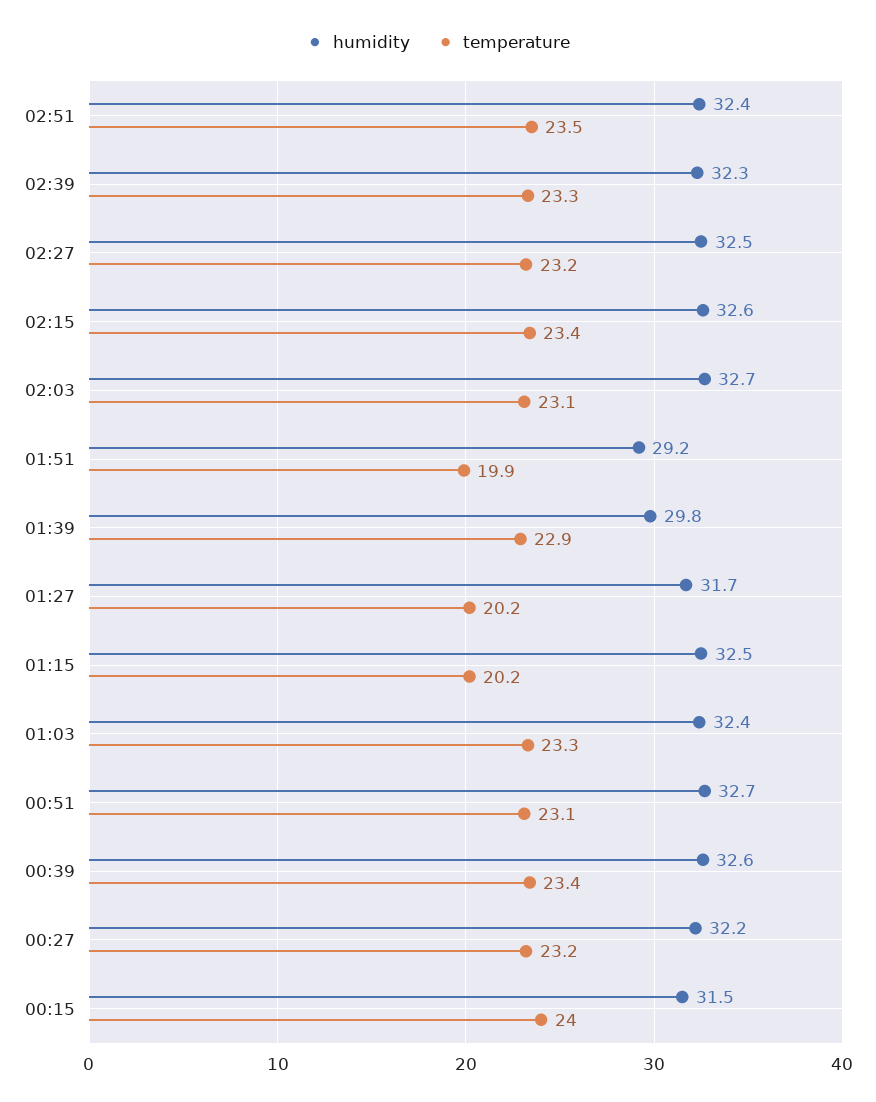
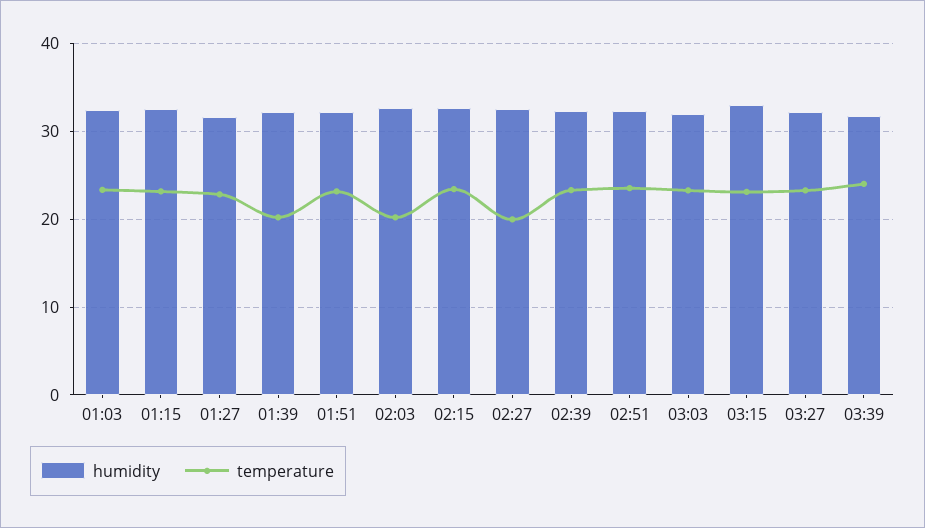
temperature, 02:27: 23.2 -> 20
temperature, 02:03: 23.1 -> 20
humidity, 01:51: 29.2 -> 32
temperature, 01:51: 19.9 -> 23
humidity, 01:39: 29.8 -> 32
temperature, 01:39: 22.9 -> 20
temperature, 01:27: 20.2 -> 23
temperature, 01:15: 20.2 -> 23
humidity, 00:51: 32.7 -> none
temperature, 00:51: 23.1 -> none
humidity, 00:39: 32.6 -> none
temperature, 00:39: 23.4 -> none
humidity, 00:27: 32.2 -> none
temperature, 00:27: 23.2 -> none
humidity, 00:15: 31.5 -> none
temperature, 00:15: 24 -> none
humidity, 03:03: none -> 32
temperature, 03:03: none -> 23
humidity, 03:15: none -> 33
temperature, 03:15: none -> 23
humidity, 03:27: none -> 32
temperature, 03:27: none -> 23
humidity, 03:39: none -> 32
temperature, 03:39: none -> 24

